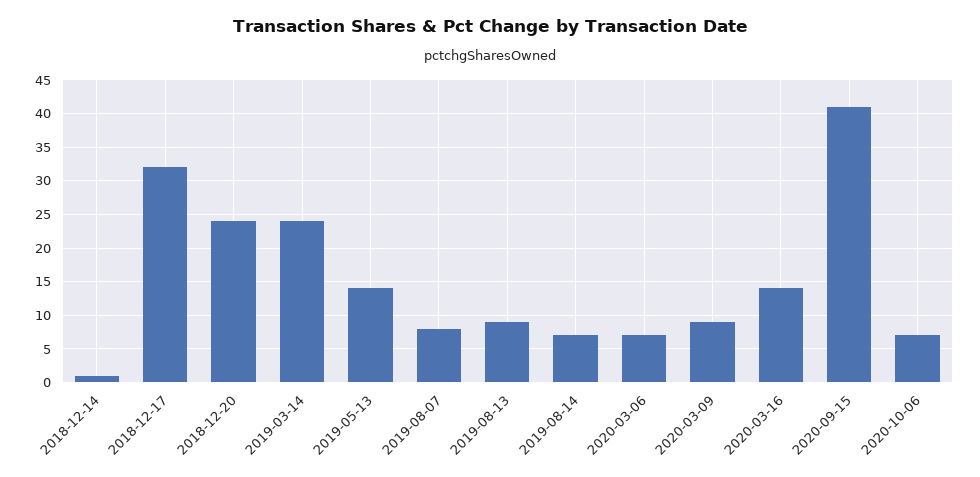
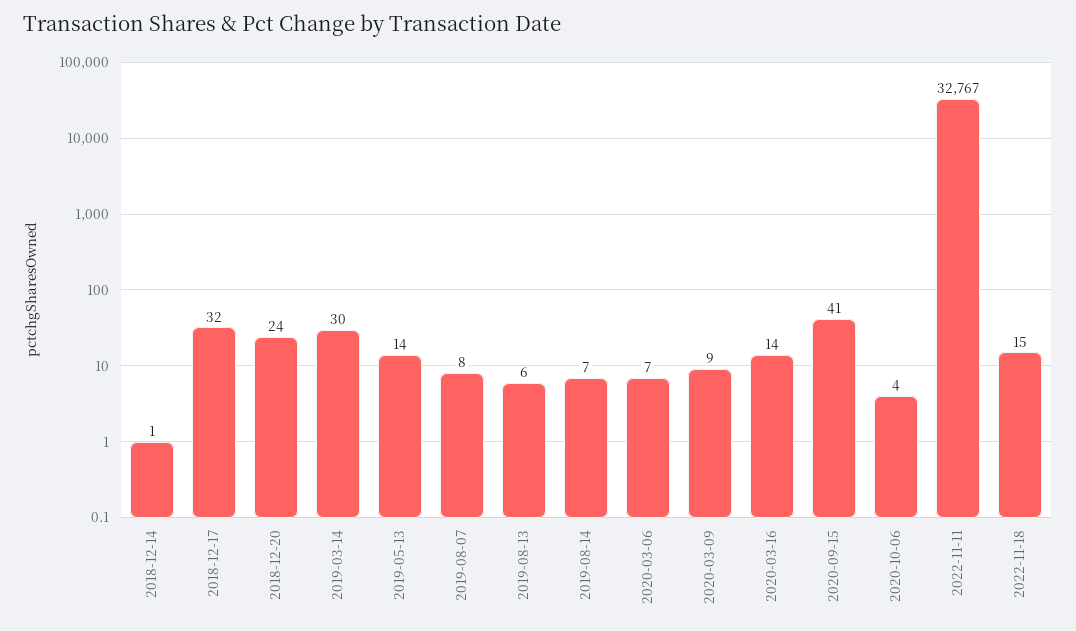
2019-03-14: 24 -> 30
2019-08-13: 9 -> 6
2020-10-06: 7 -> 4
2022-11-11: none -> 32767
2022-11-18: none -> 15

